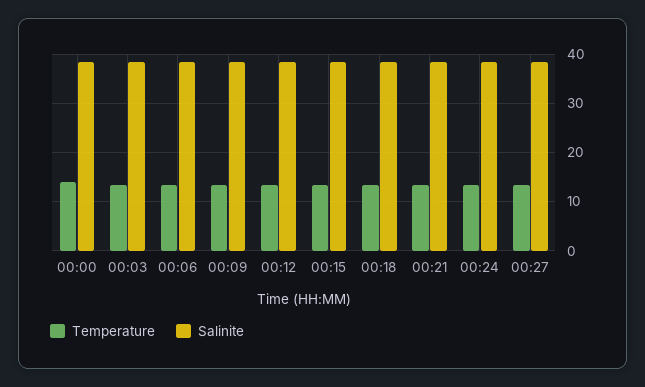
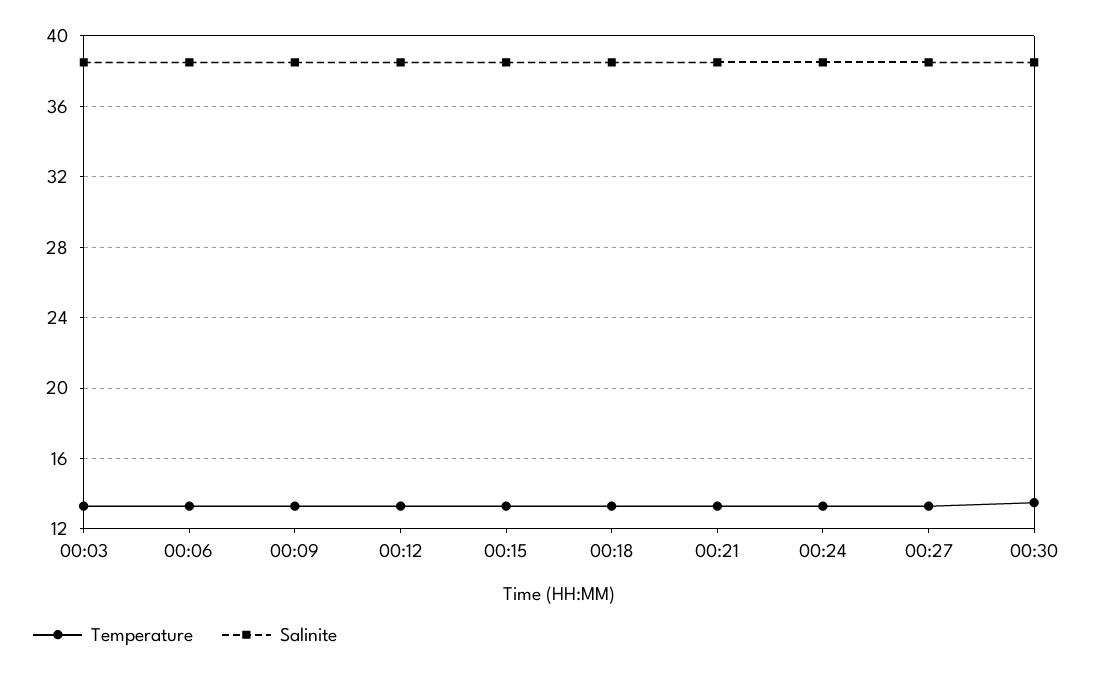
Temperature, 00:00: 14 -> none
Salinite, 00:00: 38 -> none
Temperature, 00:30: none -> 13.5
Salinite, 00:30: none -> 38.5

